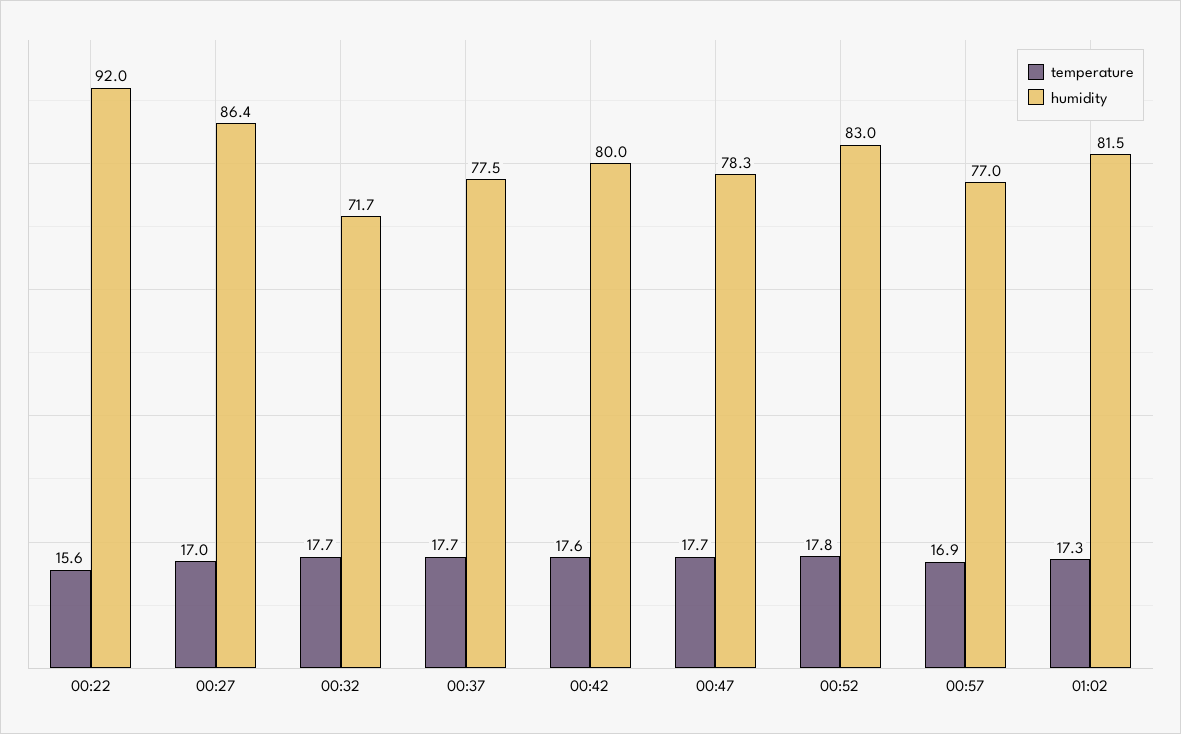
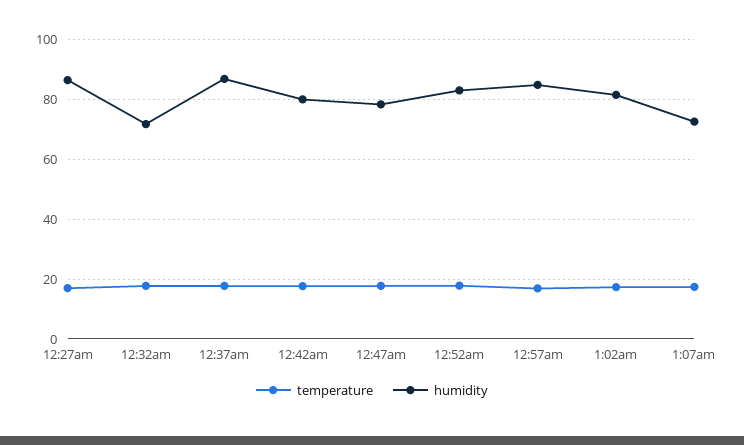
temperature, 00:22: 15.6 -> none
humidity, 00:22: 92 -> none
humidity, 00:37: 77.5 -> 87.5
humidity, 00:57: 77 -> 85
temperature, 1:07am: none -> 17.5
humidity, 1:07am: none -> 72.5

